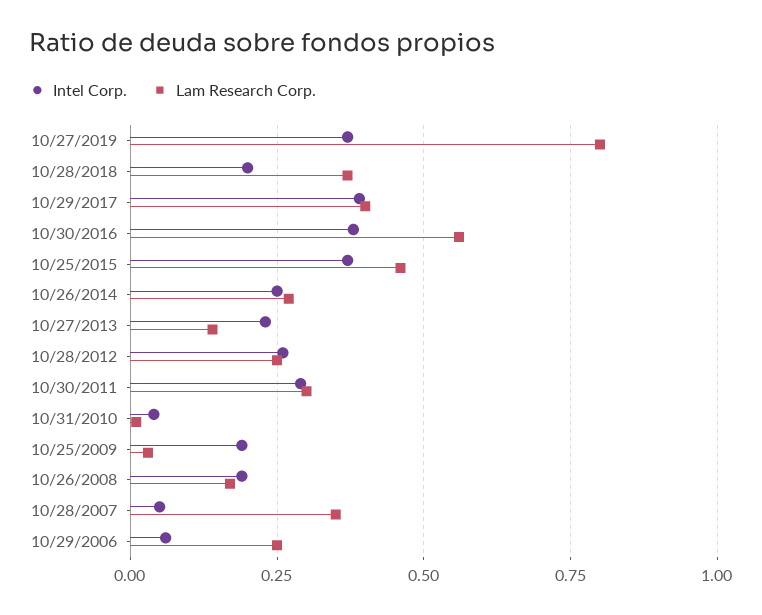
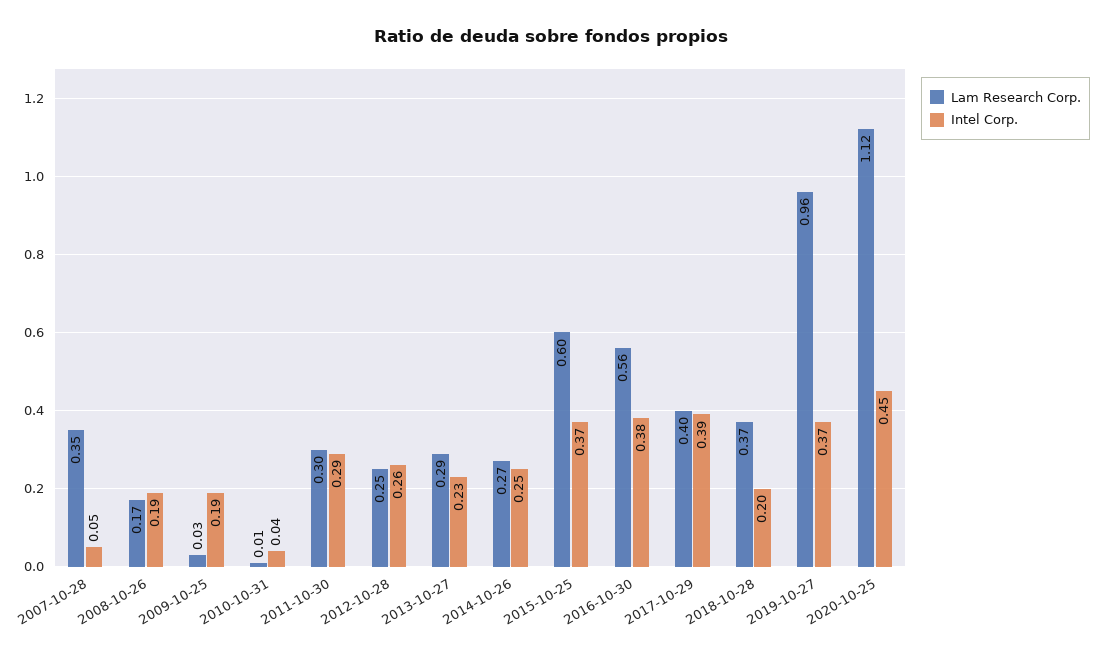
Lam Research Corp., 10/27/2019: 0.8 -> 0.96
Lam Research Corp., 10/25/2015: 0.45 -> 0.6
Lam Research Corp., 10/27/2013: 0.15 -> 0.29
Intel Corp., 10/29/2006: 0.05 -> none
Lam Research Corp., 10/29/2006: 0.25 -> none
Lam Research Corp., 2020-10-25: none -> 1.12
Intel Corp., 2020-10-25: none -> 0.45

